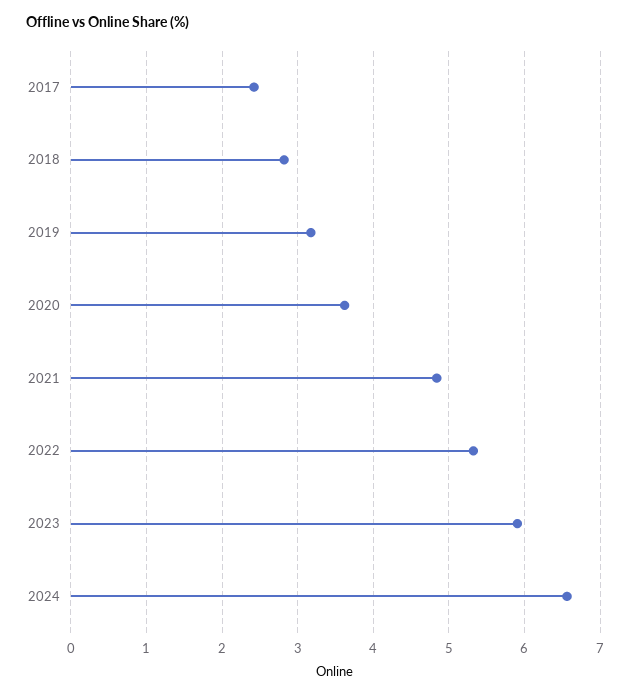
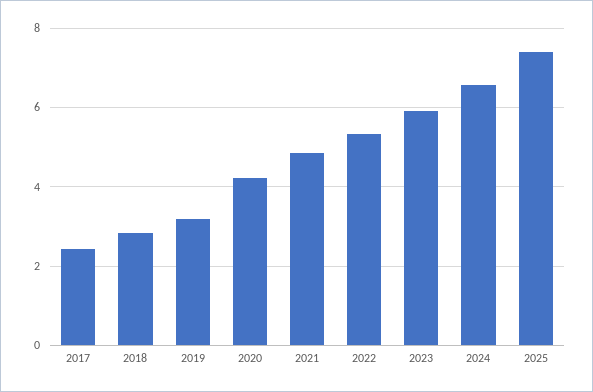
2020: 3.6 -> 4.2
2025: none -> 7.4

